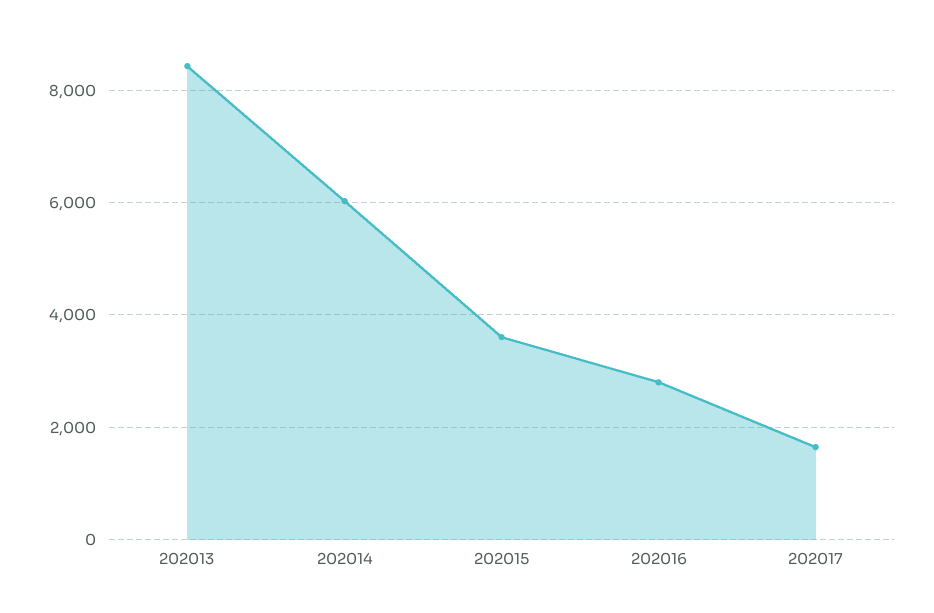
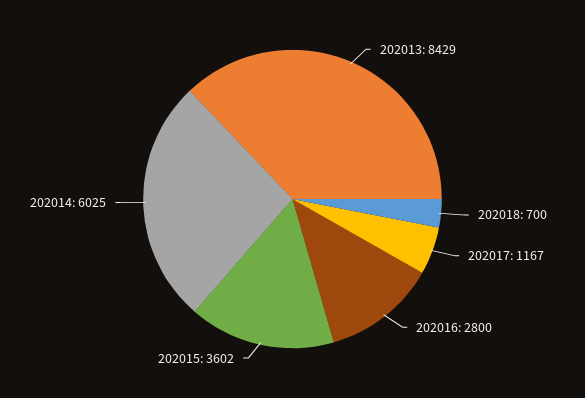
202017: 1600 -> 1167
202018: none -> 700

